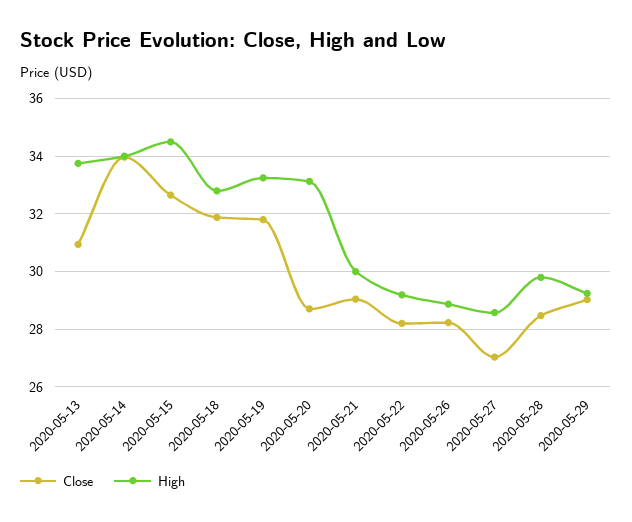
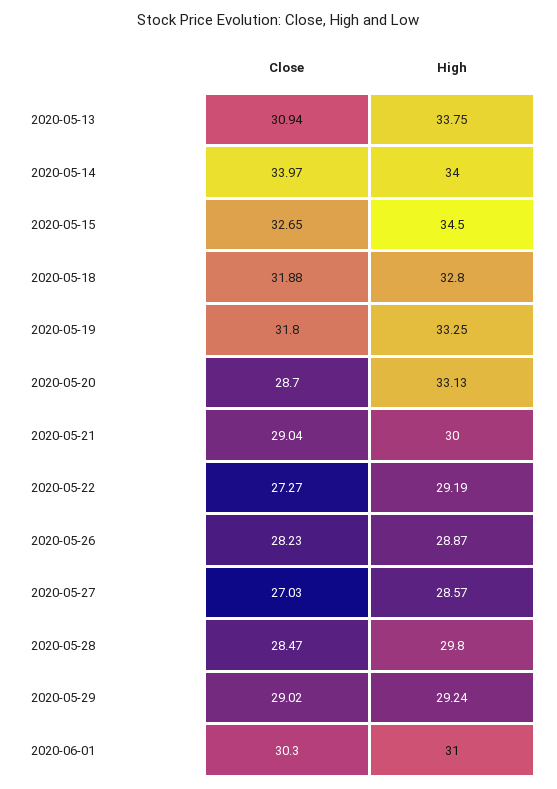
Close, 2020-05-22: 28.25 -> 27.27
Close, 2020-06-01: none -> 30.3
High, 2020-06-01: none -> 31

